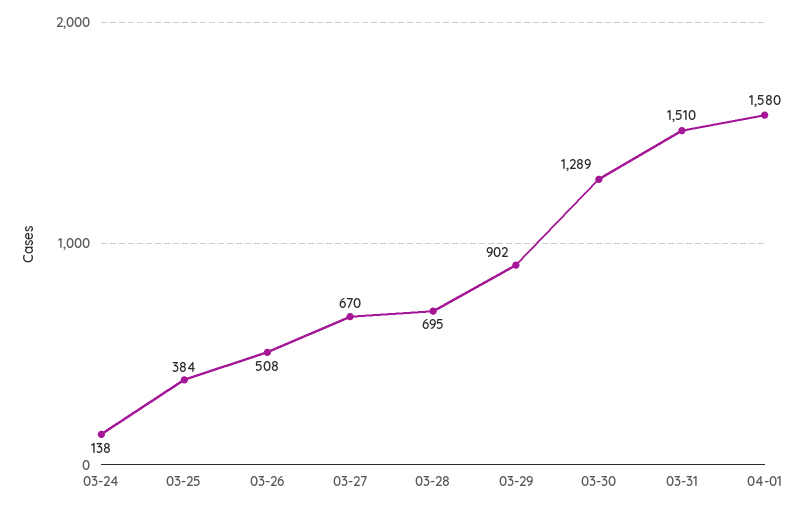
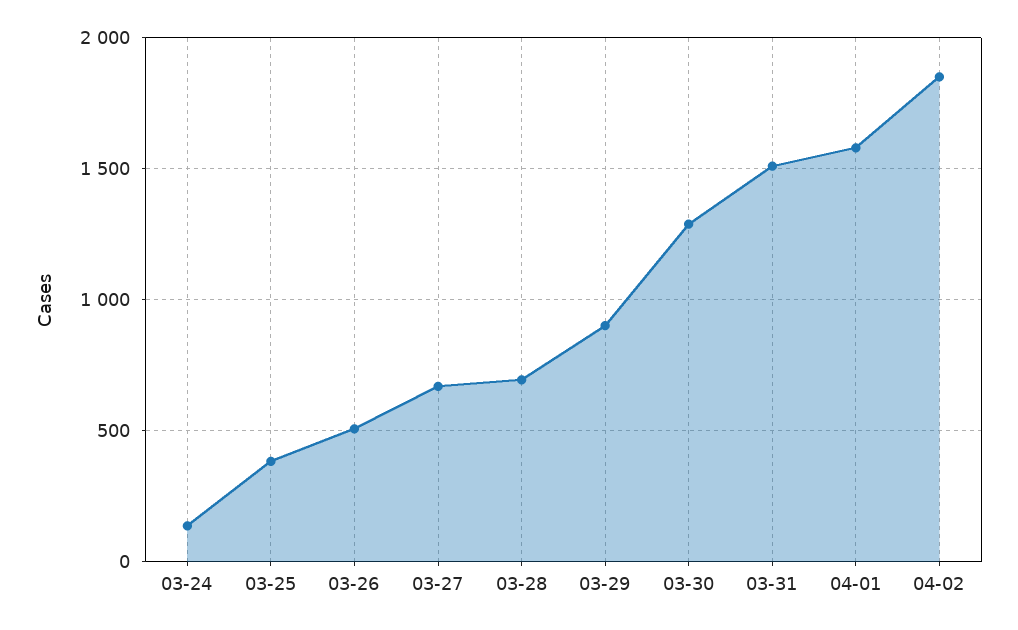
04-02: none -> 1850

